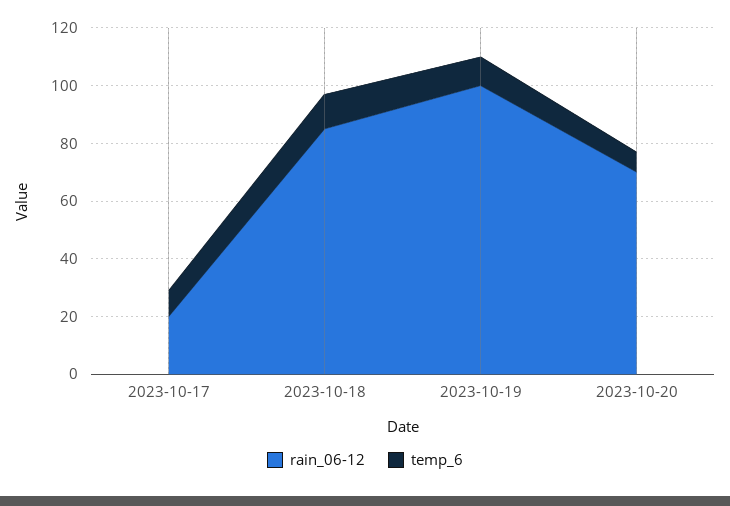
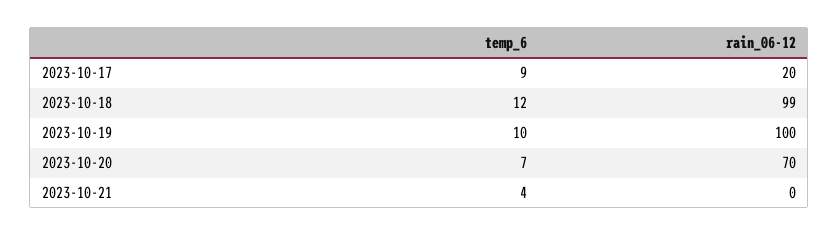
rain_06-12, 2023-10-18: 85 -> 99
temp_6, 2023-10-21: none -> 4
rain_06-12, 2023-10-21: none -> 0

